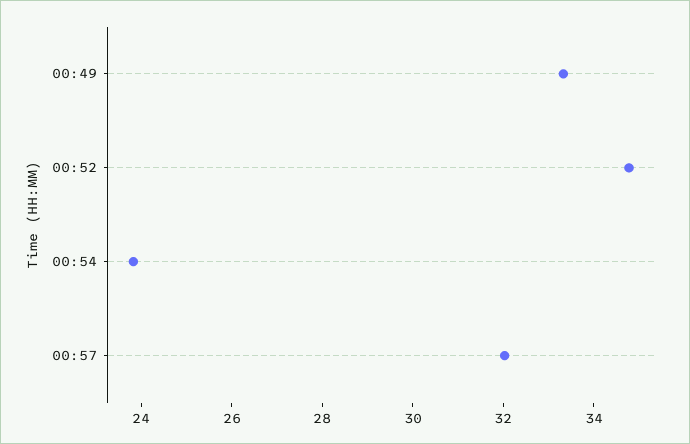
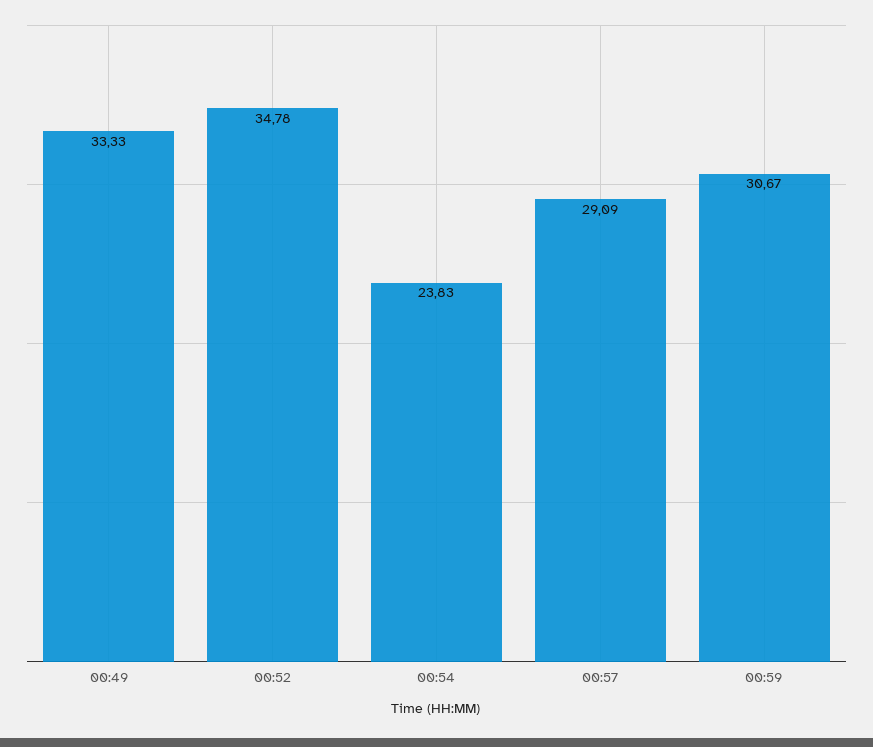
00:57: 32 -> 29.09
00:59: none -> 30.67

